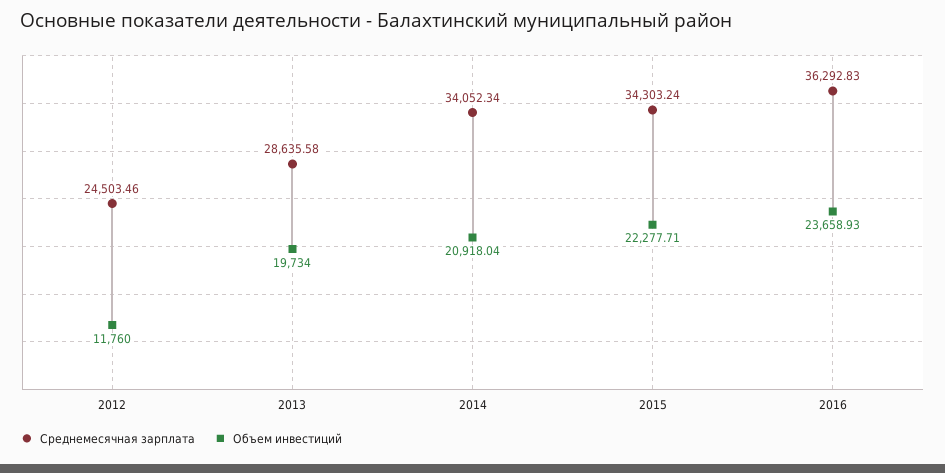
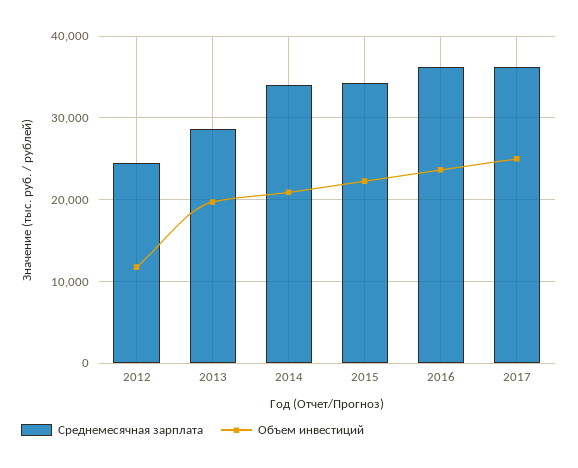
Среднемесячная зарплата, 2017: none -> 36000
Объем инвестиций, 2017: none -> 25000

